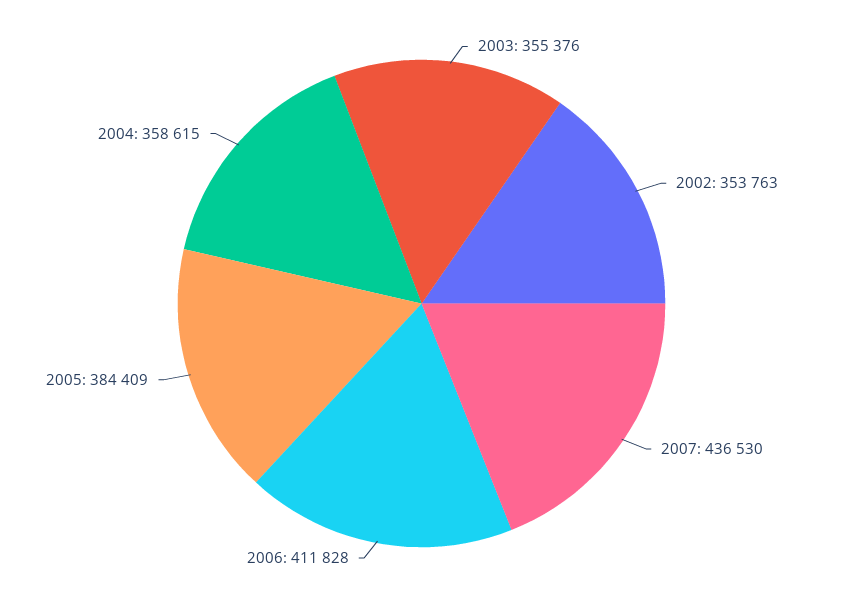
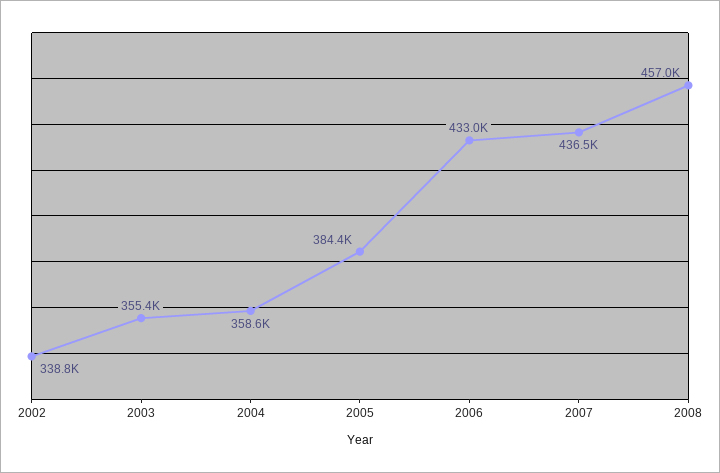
2002: 353763 -> 338800
2006: 411828 -> 433000
2008: none -> 457000

